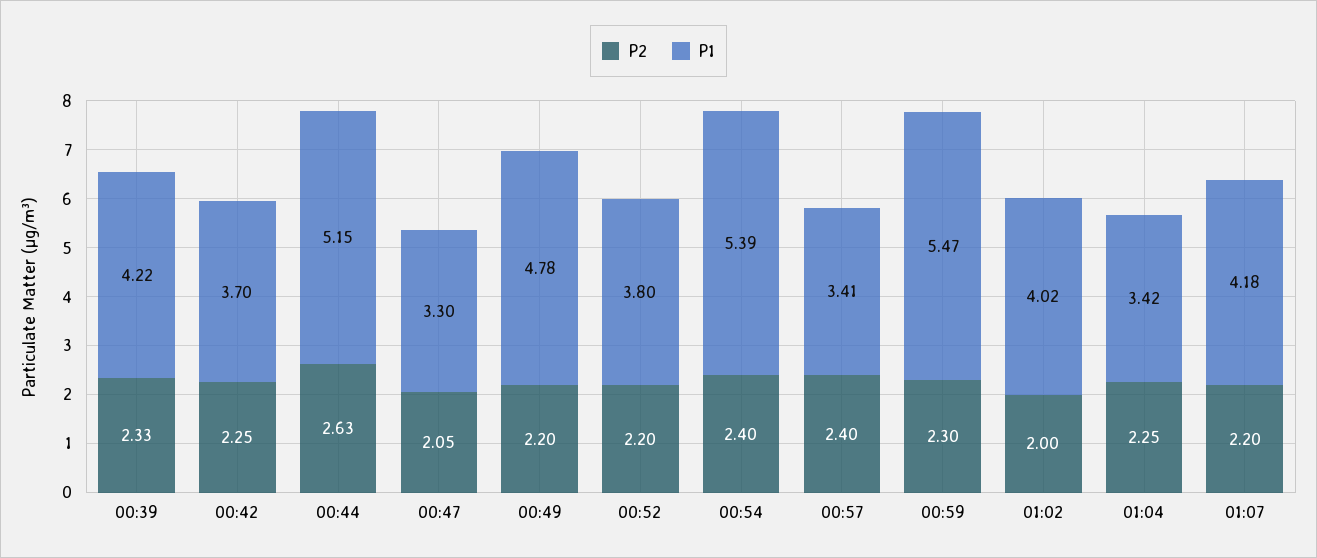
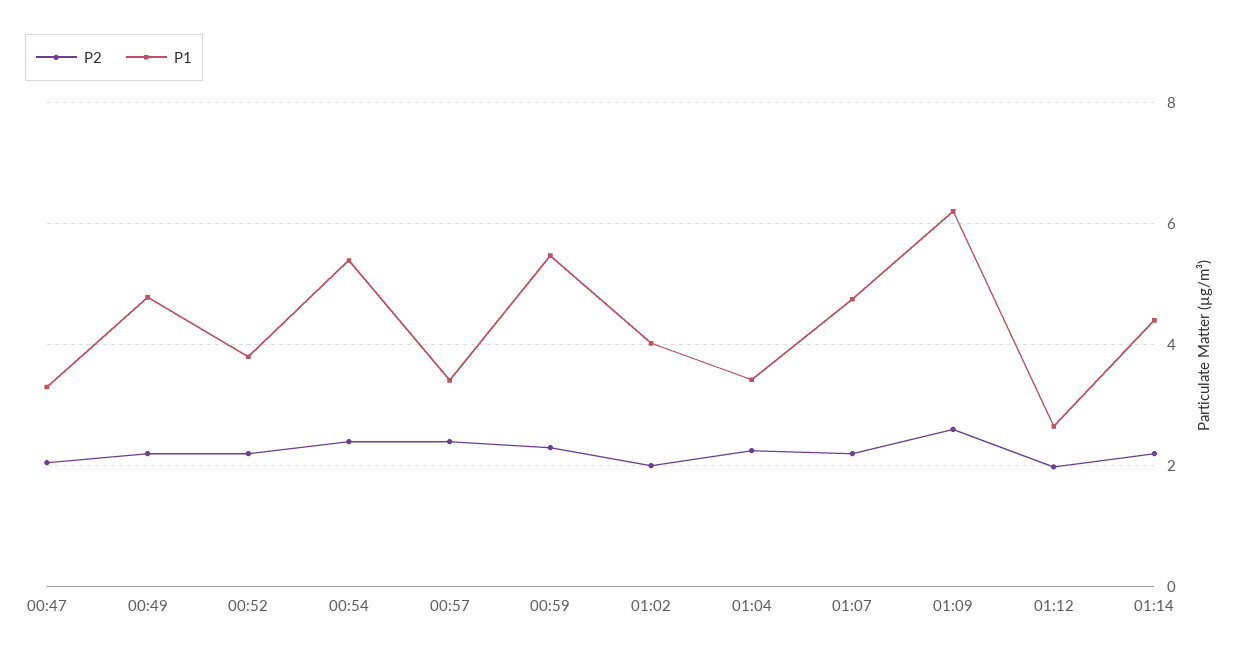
P2, 00:39: 2.33 -> none
P1, 00:39: 4.22 -> none
P2, 00:42: 2.25 -> none
P1, 00:42: 3.7 -> none
P2, 00:44: 2.63 -> none
P1, 00:44: 5.15 -> none
P1, 01:07: 4.18 -> 4.8
P2, 01:09: none -> 2.6
P1, 01:09: none -> 6.2
P2, 01:12: none -> 2
P1, 01:12: none -> 2.6
P2, 01:14: none -> 2.2
P1, 01:14: none -> 4.4

